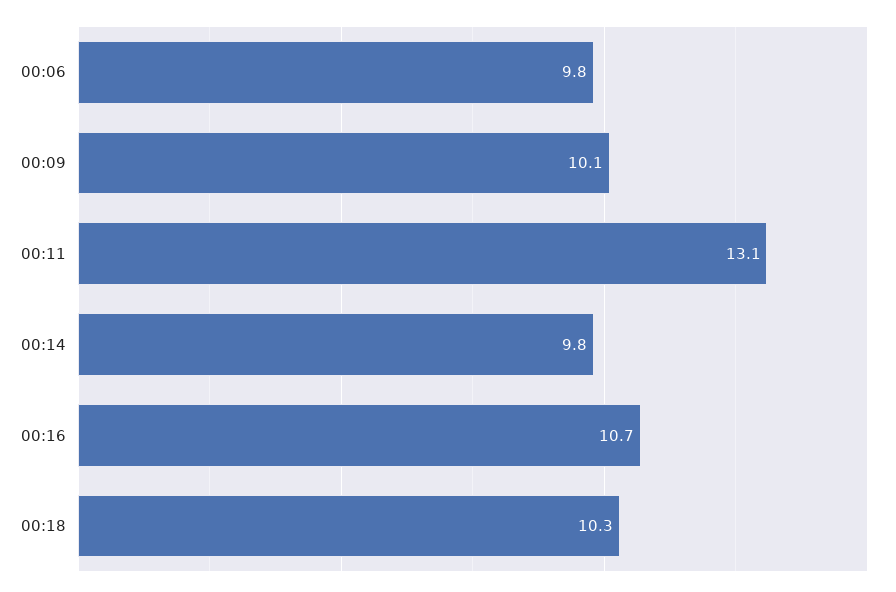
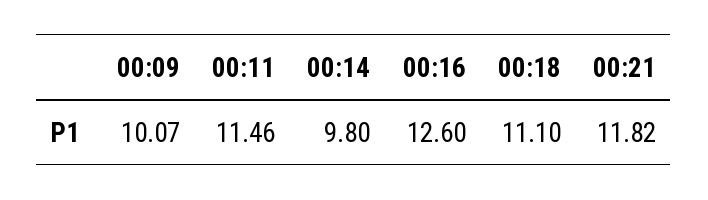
00:06: 9.8 -> none
00:11: 13.1 -> 11.46
00:16: 10.7 -> 12.6
00:18: 10.3 -> 11.1
00:21: none -> 11.82

